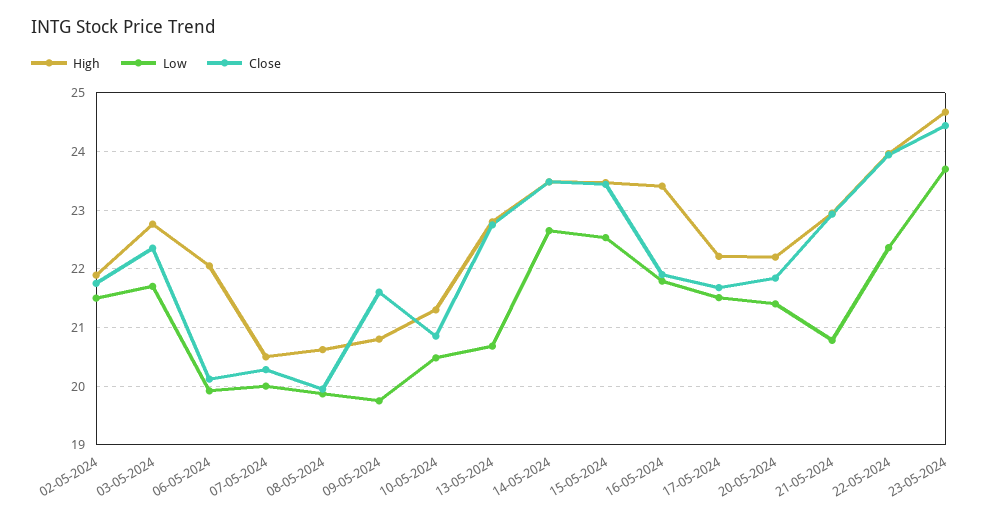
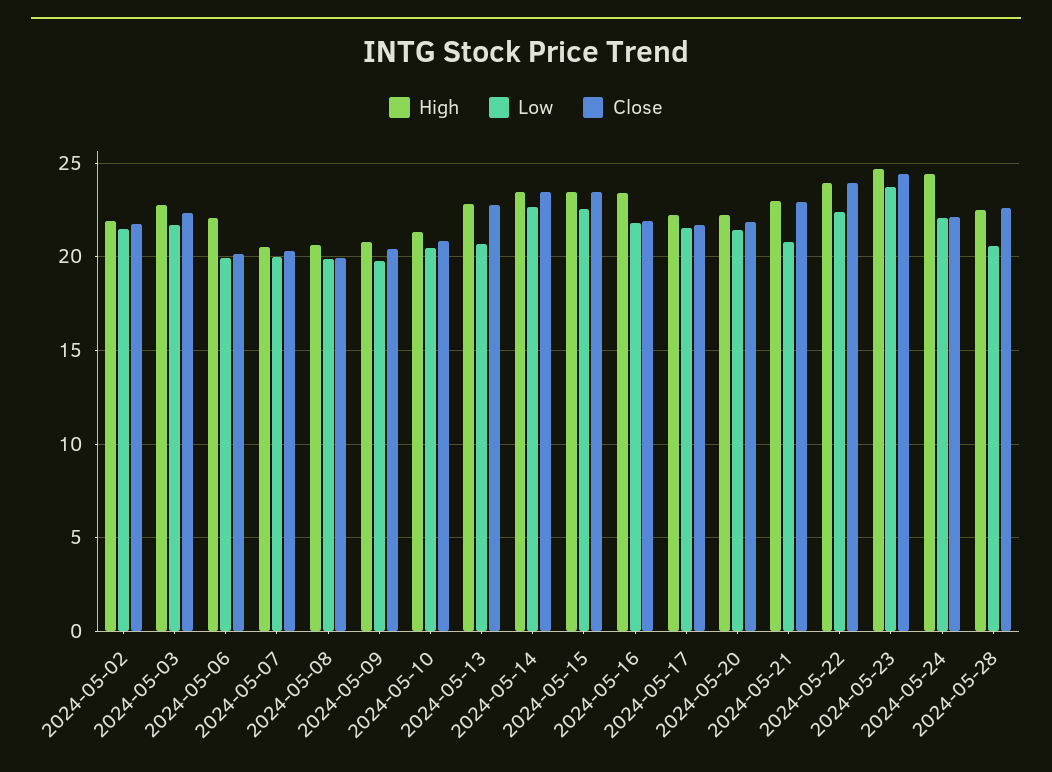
Close, 09-05-2024: 21.6 -> 20.5
High, 2024-05-24: none -> 24.5
Low, 2024-05-24: none -> 22
Close, 2024-05-24: none -> 22
High, 2024-05-28: none -> 22.5
Low, 2024-05-28: none -> 20.5
Close, 2024-05-28: none -> 22.5

